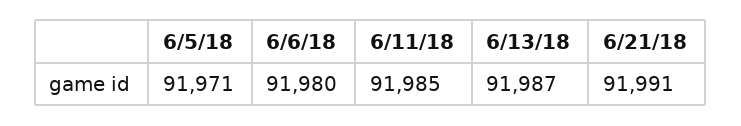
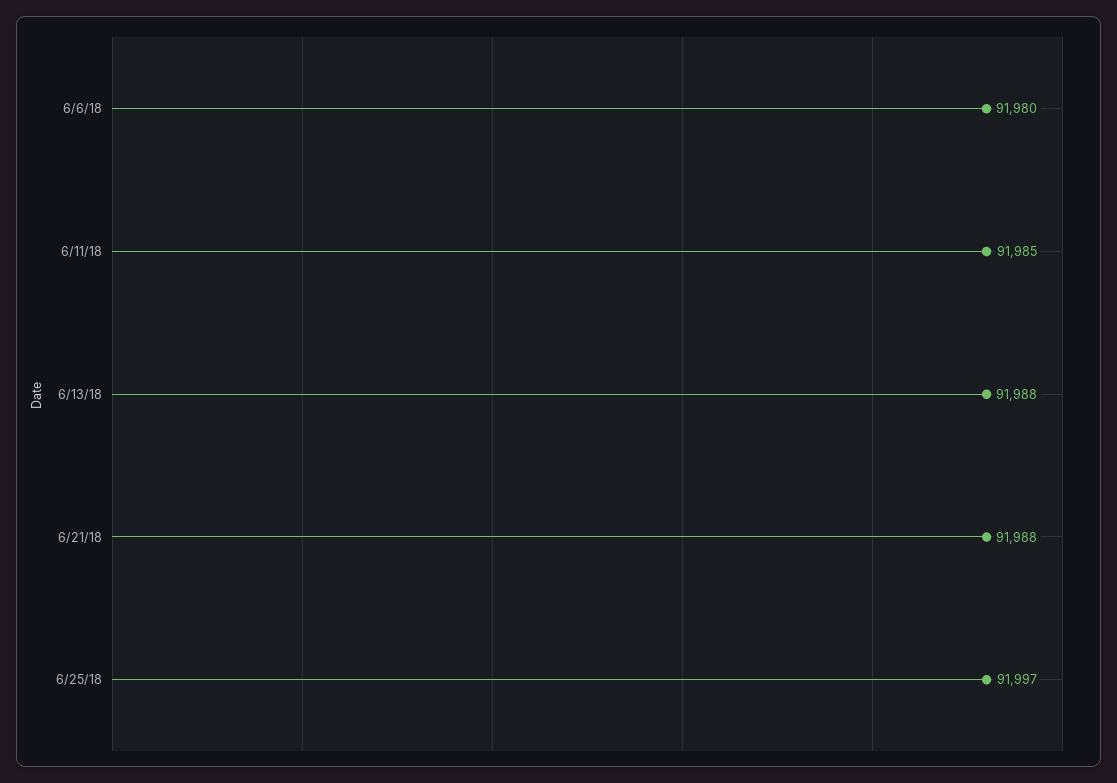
6/5/18: 91971 -> none
6/13/18: 91987 -> 91988
6/21/18: 91991 -> 91988
6/25/18: none -> 91997

